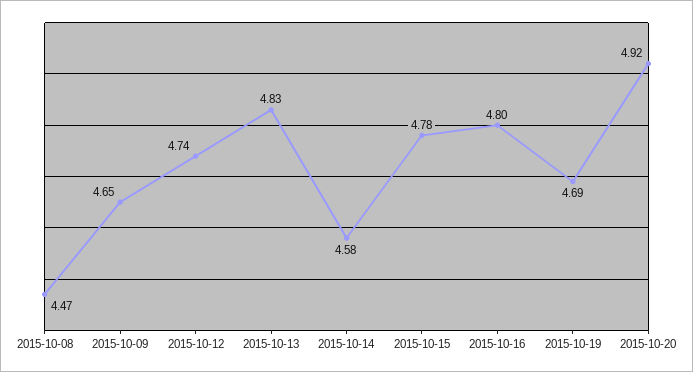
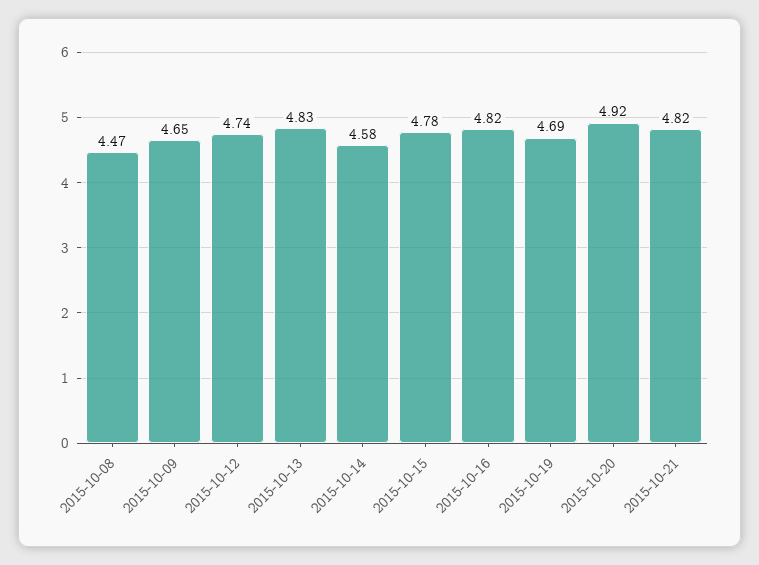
2015-10-16: 4.8 -> 4.82
2015-10-21: none -> 4.82

